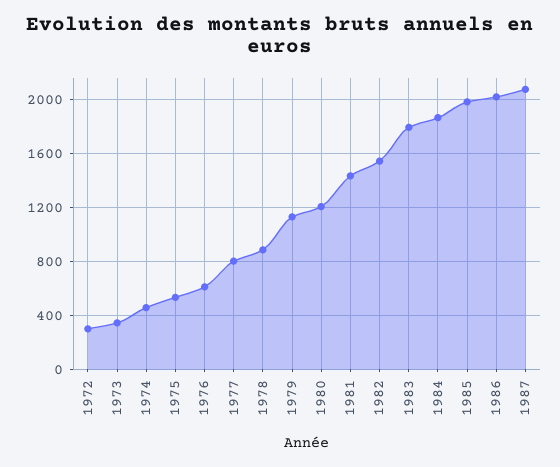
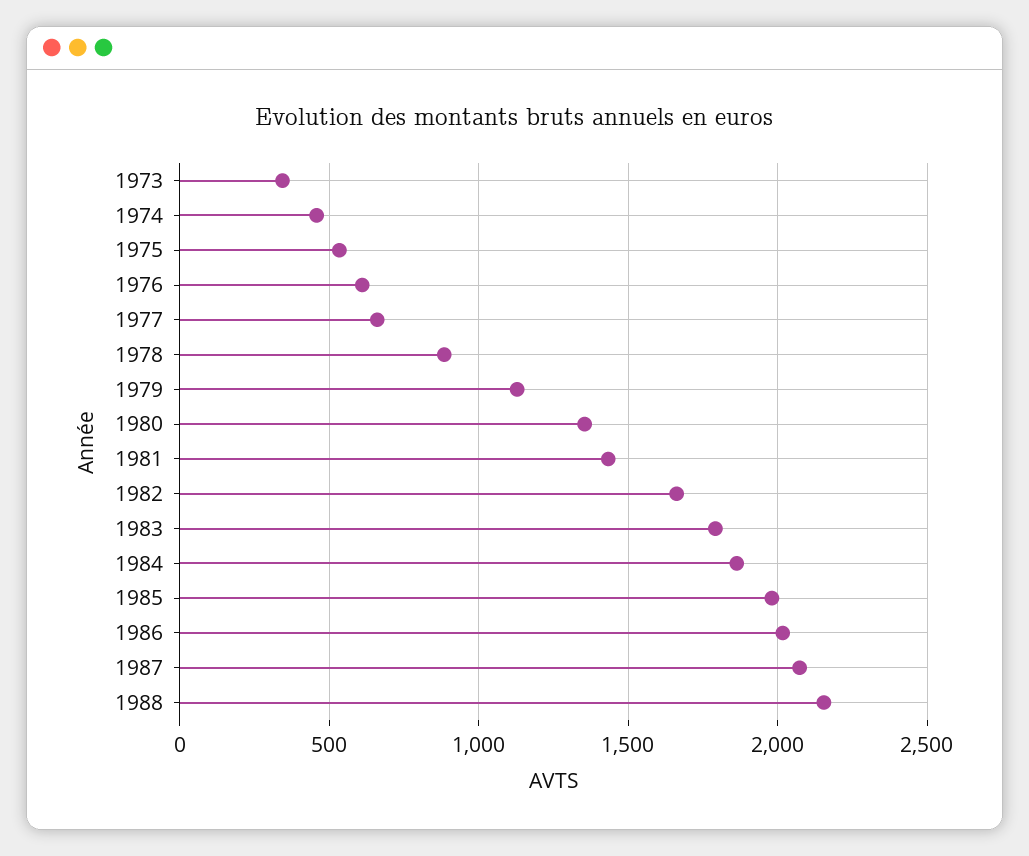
1972: 300 -> none
1977: 800 -> 650
1980: 1200 -> 1350
1982: 1550 -> 1650
1988: none -> 2150

